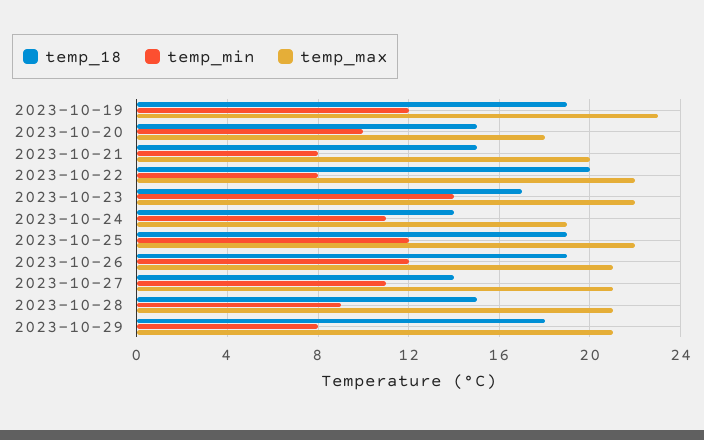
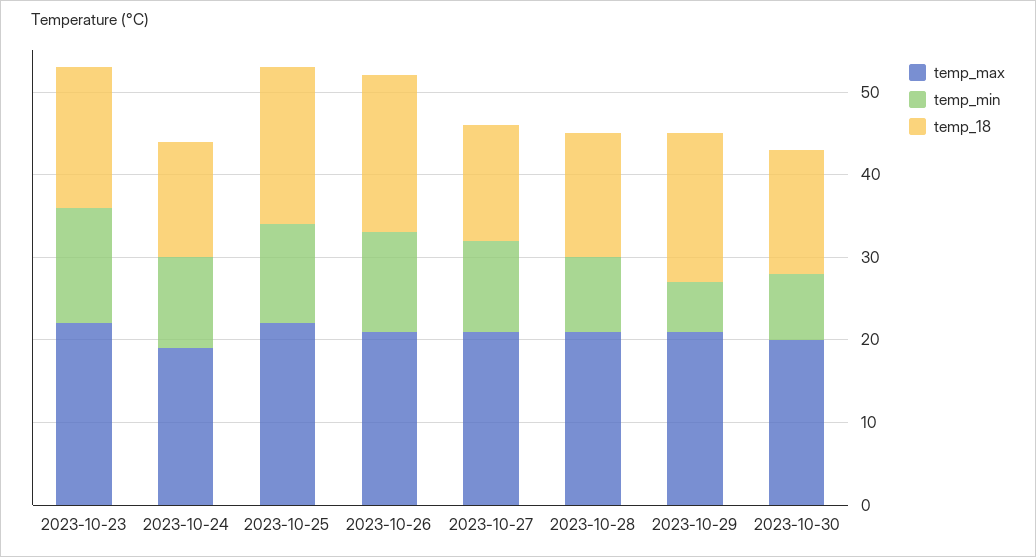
temp_18, 2023-10-19: 19 -> none
temp_min, 2023-10-19: 12 -> none
temp_max, 2023-10-19: 23 -> none
temp_18, 2023-10-20: 15 -> none
temp_min, 2023-10-20: 10 -> none
temp_max, 2023-10-20: 18 -> none
temp_18, 2023-10-21: 15 -> none
temp_min, 2023-10-21: 8 -> none
temp_max, 2023-10-21: 20 -> none
temp_18, 2023-10-22: 20 -> none
temp_min, 2023-10-22: 8 -> none
temp_max, 2023-10-22: 22 -> none
temp_min, 2023-10-29: 8 -> 6
temp_max, 2023-10-30: none -> 20
temp_min, 2023-10-30: none -> 8
temp_18, 2023-10-30: none -> 15

